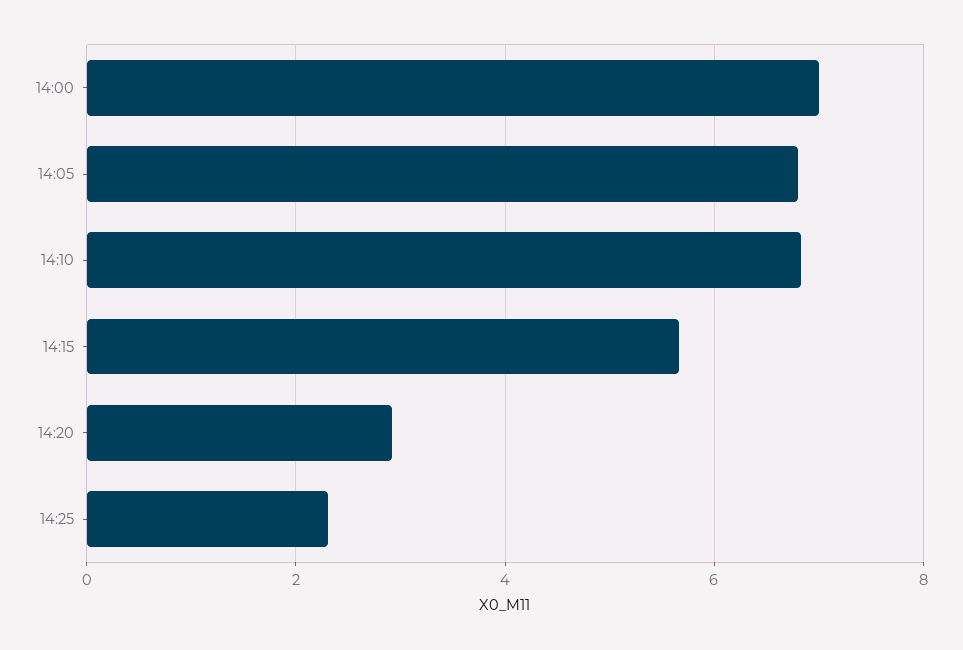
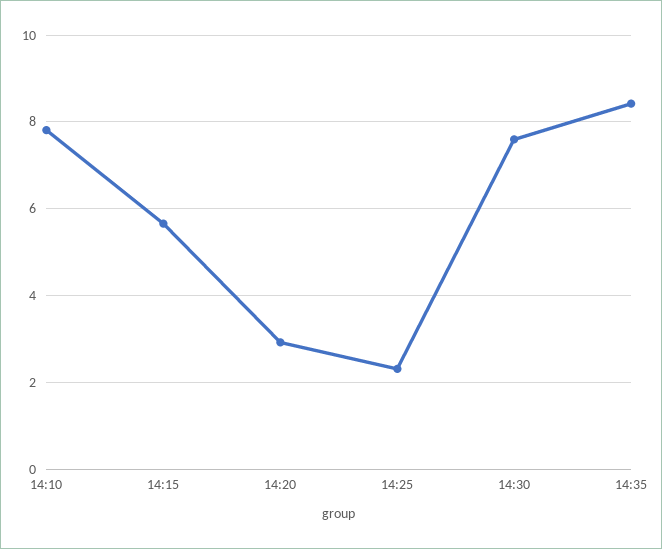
14:00: 7 -> none
14:05: 6.8 -> none
14:10: 6.8 -> 7.8
14:30: none -> 7.6
14:35: none -> 8.4

